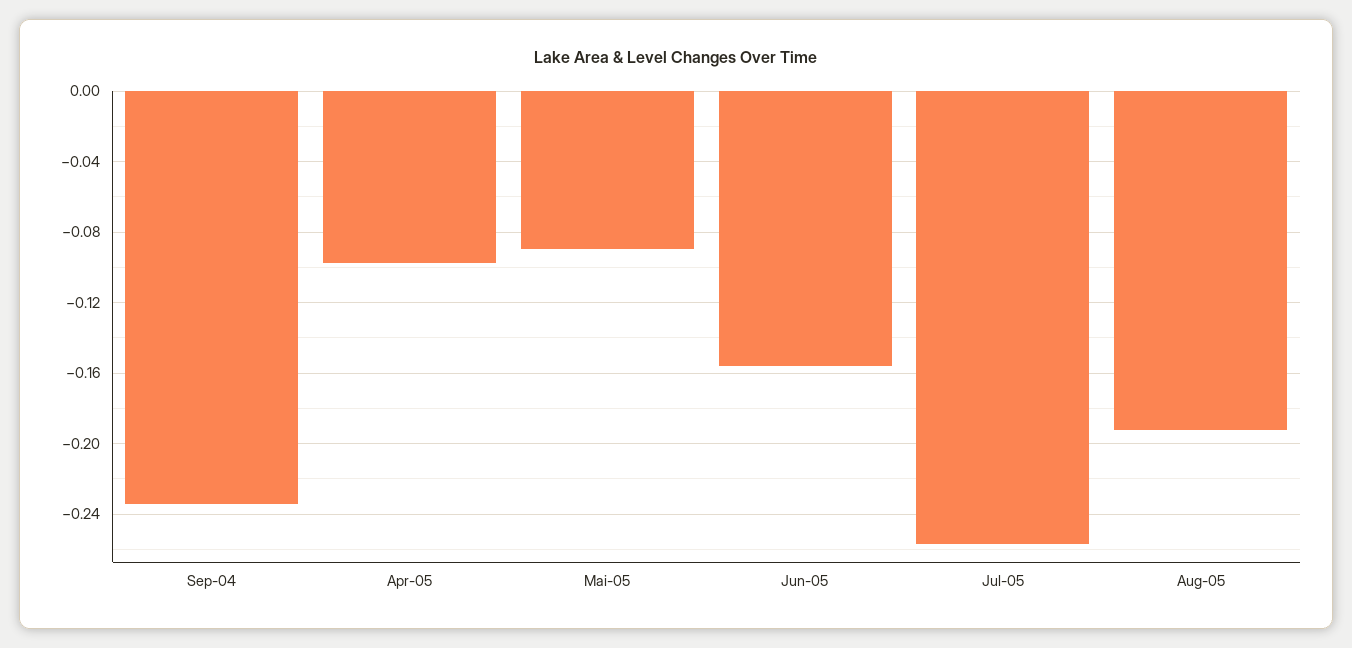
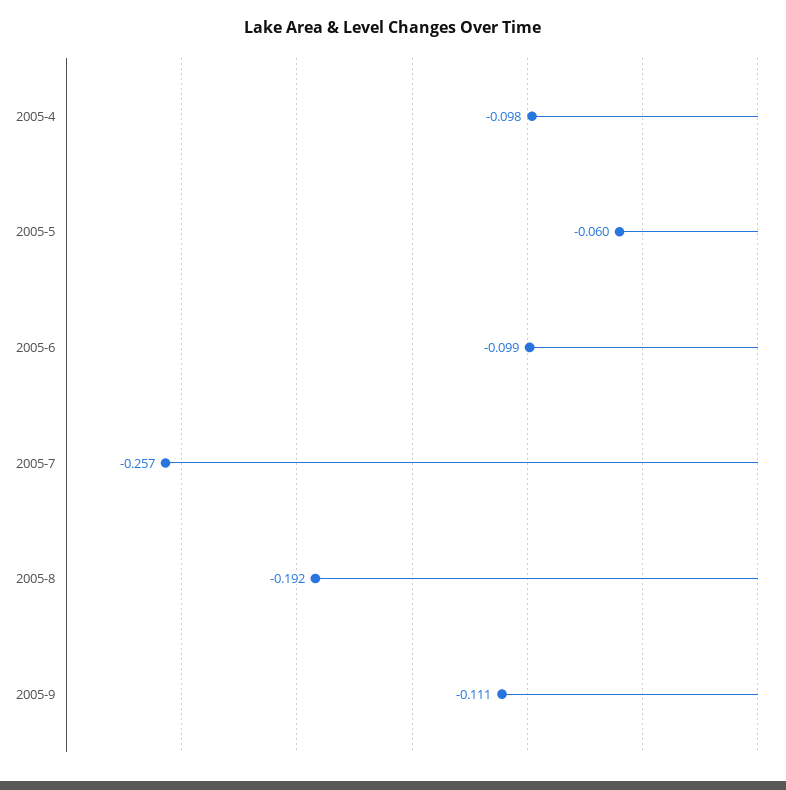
Sep-04: -0.235 -> none
Mai-05: -0.09 -> -0.06
Jun-05: -0.155 -> -0.099
2005-9: none -> -0.111

